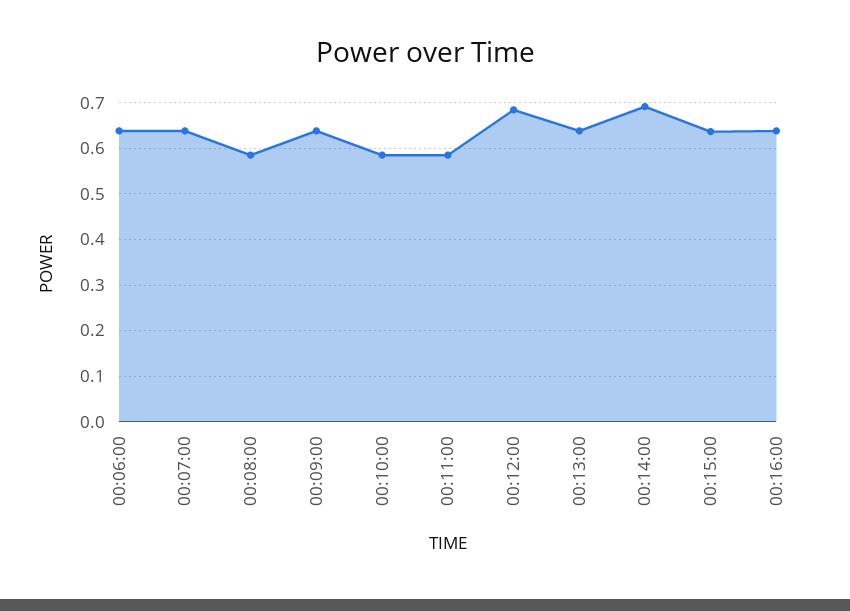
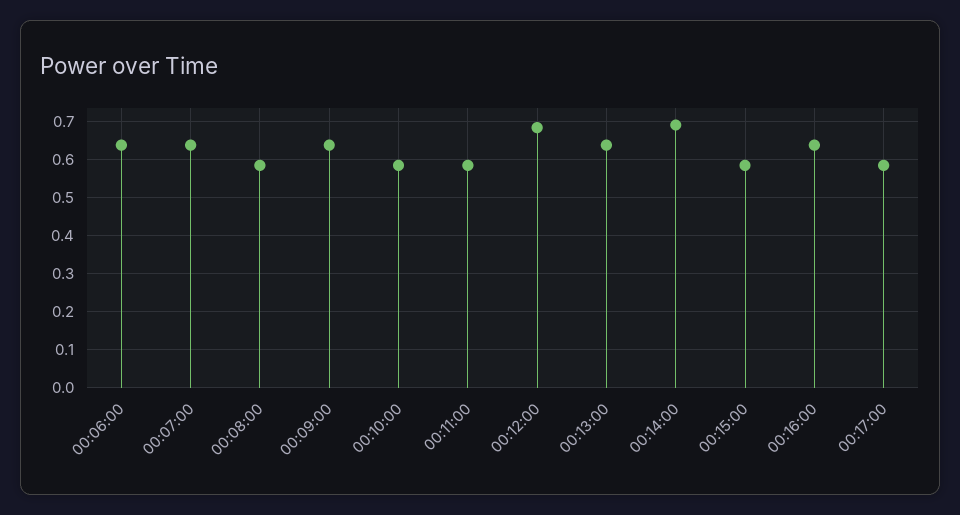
00:15:00: 0.64 -> 0.58
00:17:00: none -> 0.58

